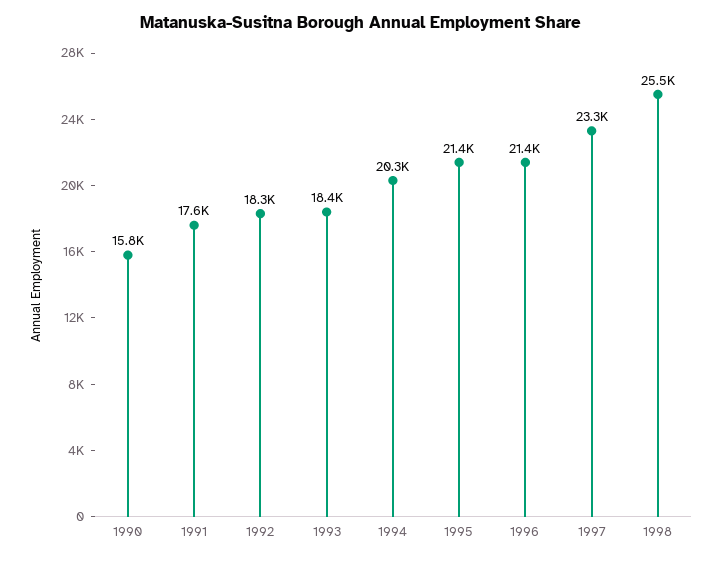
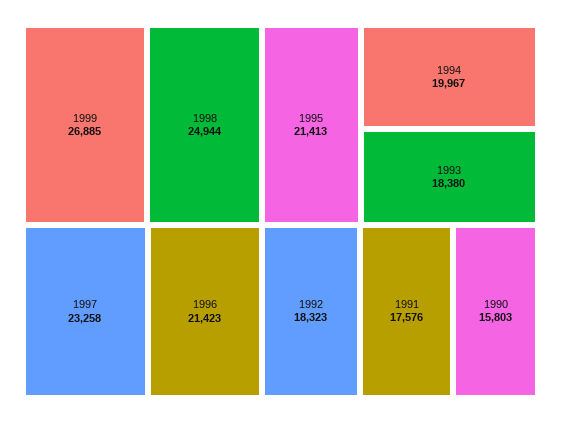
1994: 20300 -> 19967
1998: 25500 -> 24944
1999: none -> 26885

